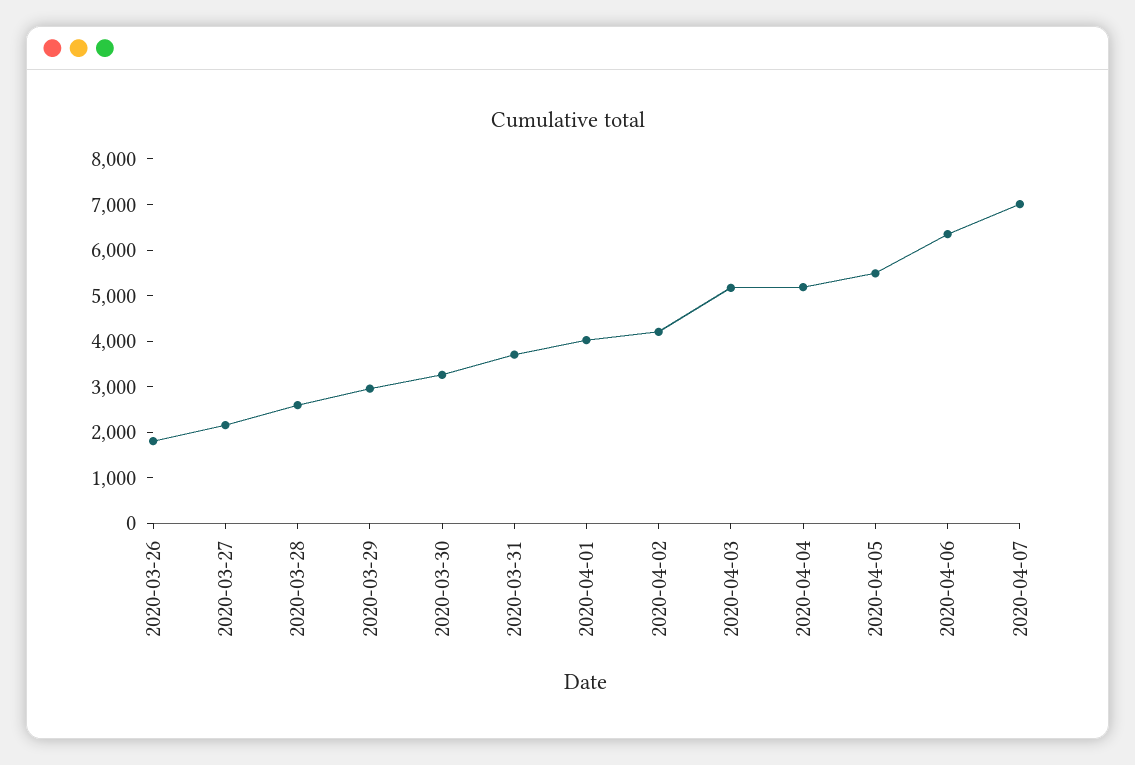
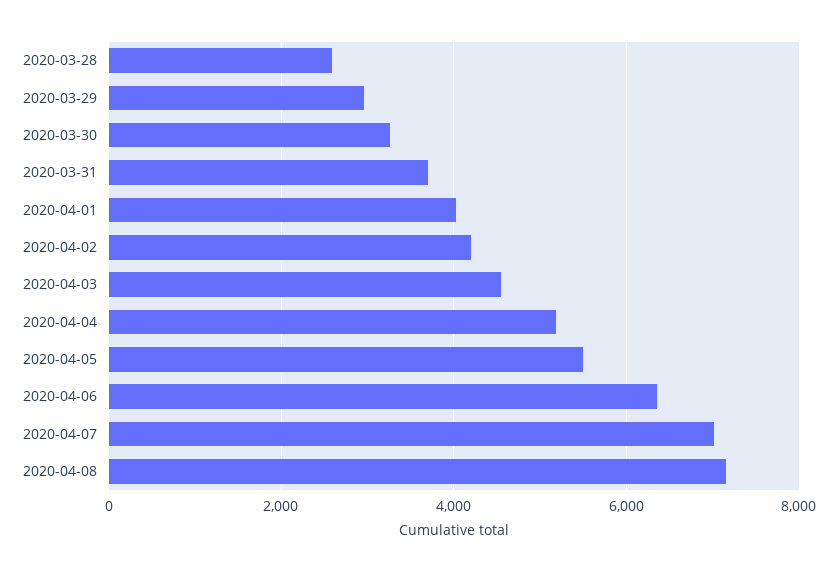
2020-03-26: 1800 -> none
2020-03-27: 2200 -> none
2020-04-03: 5200 -> 4600
2020-04-08: none -> 7200

